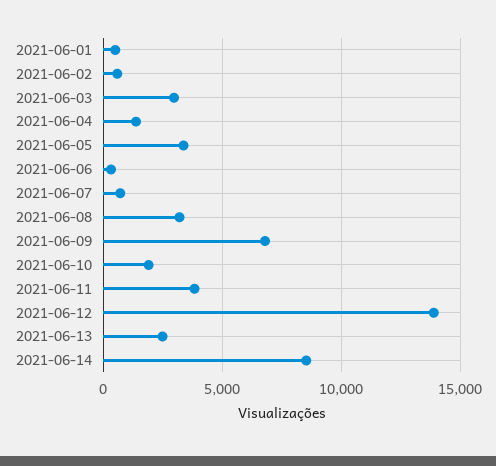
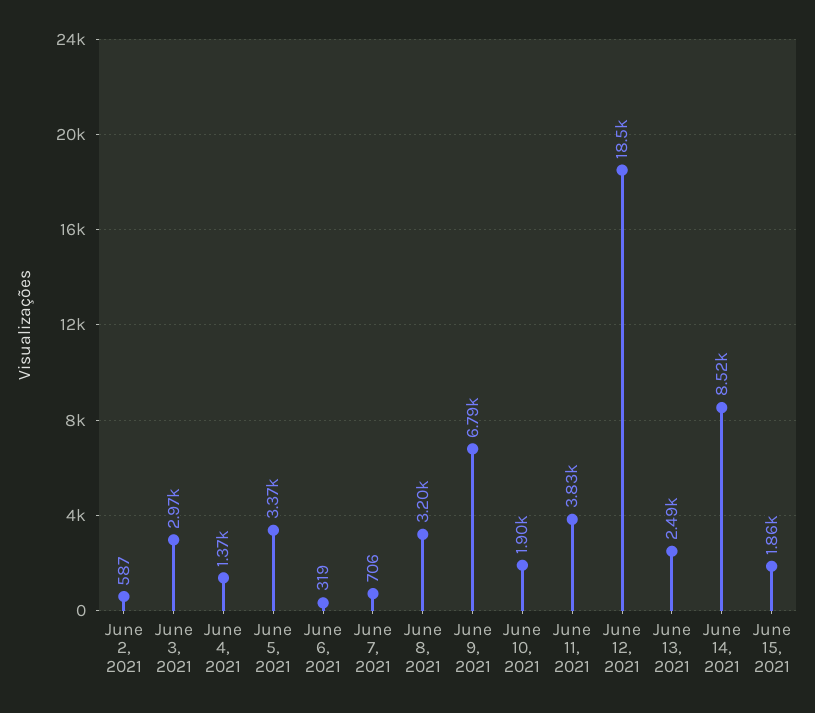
2021-06-01: 500 -> none
2021-06-12: 14000 -> 18500
June 15, 2021: none -> 1860

